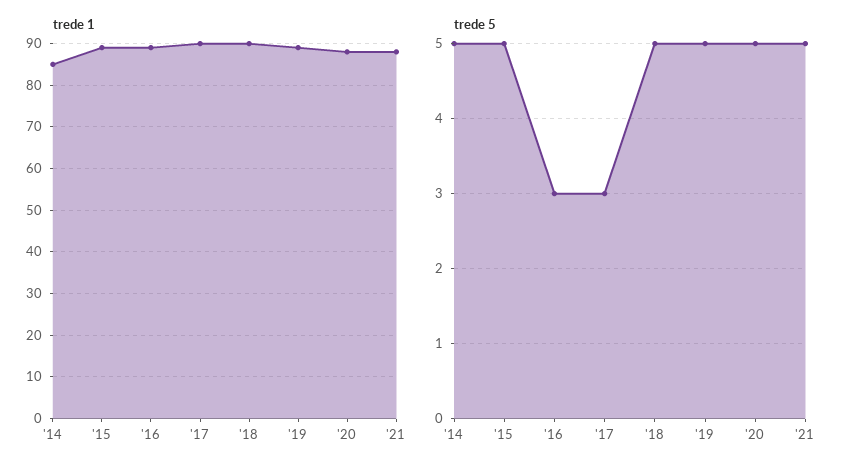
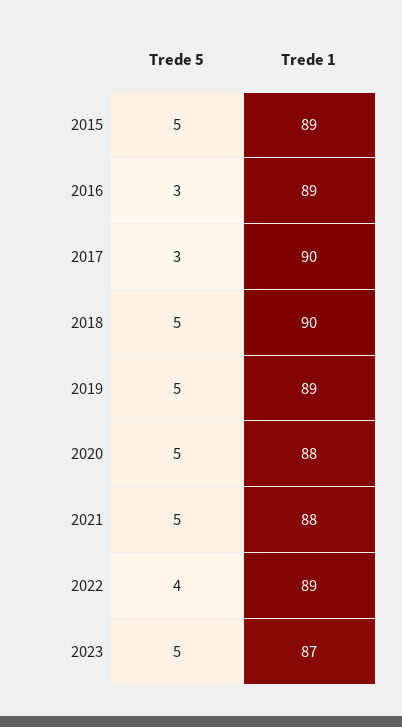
trede 1, '14: 85 -> none
trede 5, '14: 5 -> none
trede 5, 2022: none -> 4
trede 1, 2022: none -> 89
trede 5, 2023: none -> 5
trede 1, 2023: none -> 87

